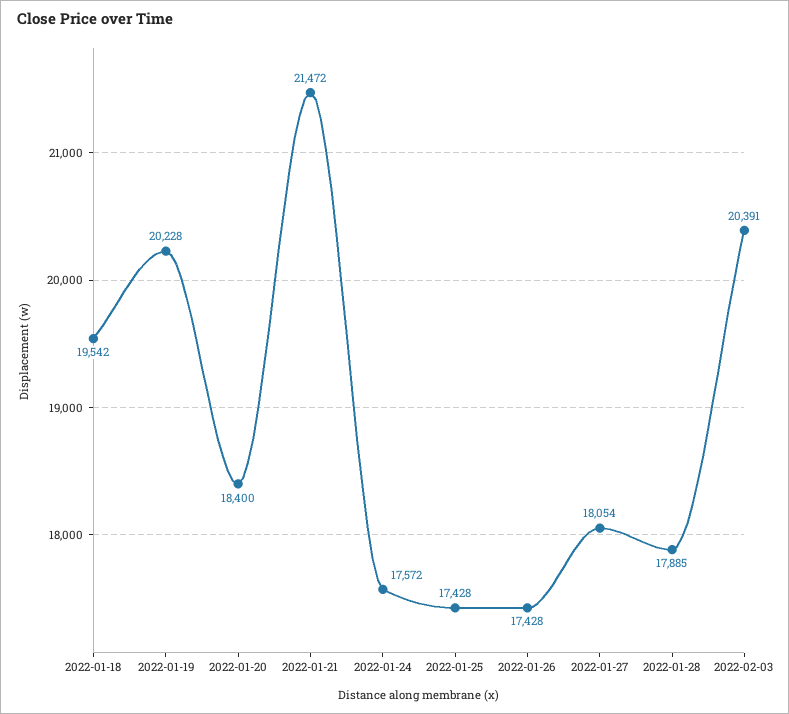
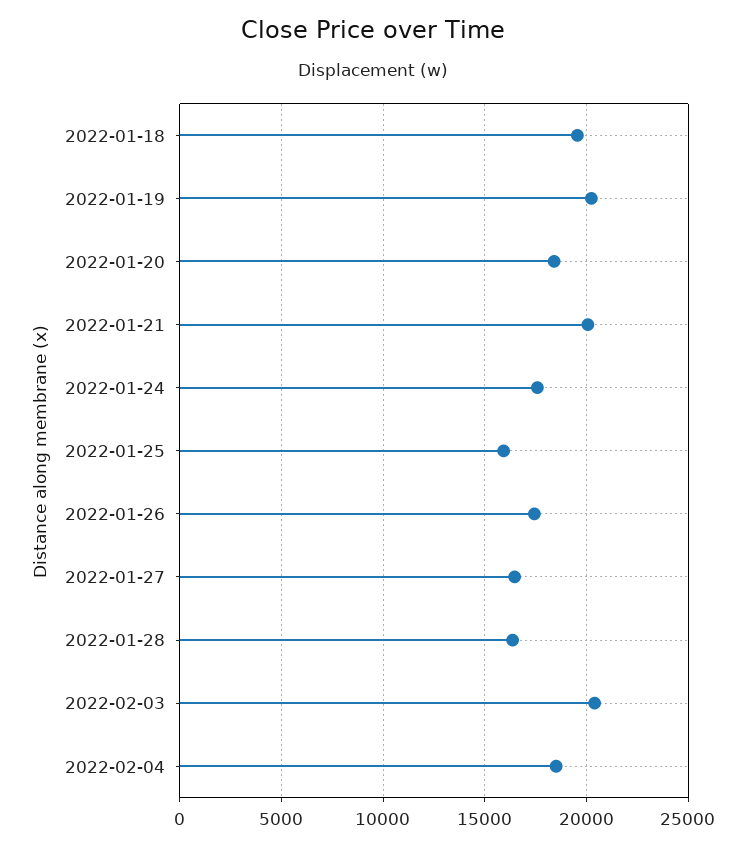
2022-01-21: 21472 -> 20000
2022-01-25: 17428 -> 16000
2022-01-27: 18054 -> 16500
2022-01-28: 17885 -> 16500
2022-02-04: none -> 18500

